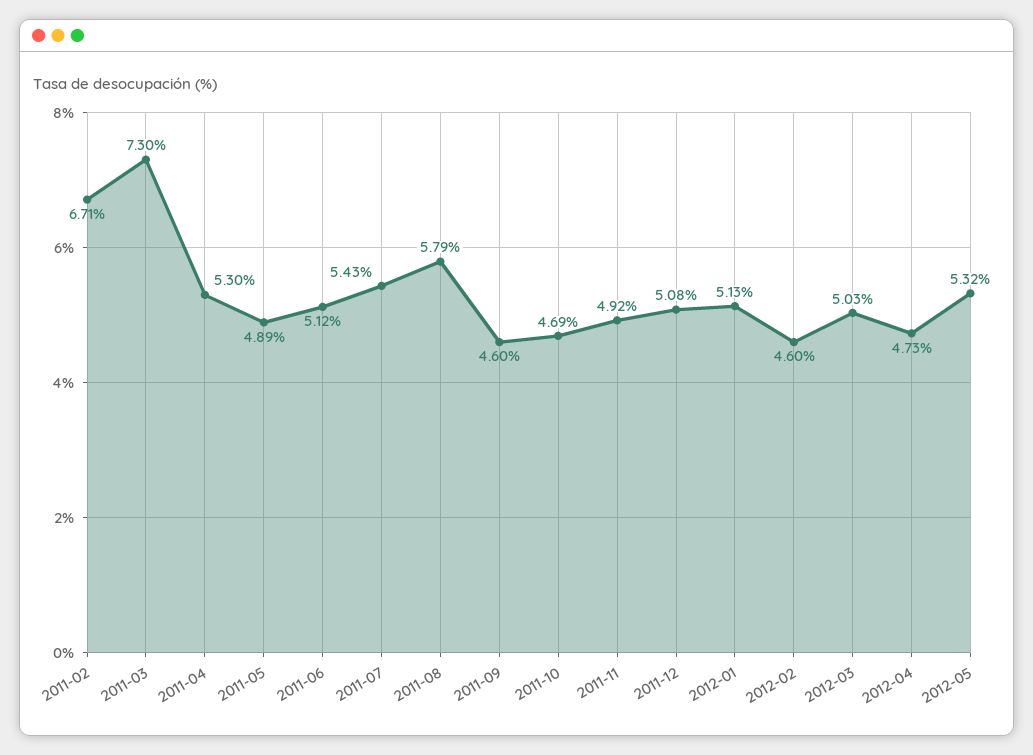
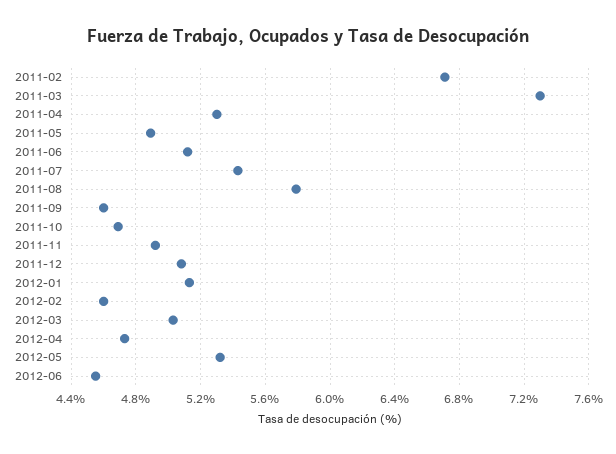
2012-06: none -> 4.55

